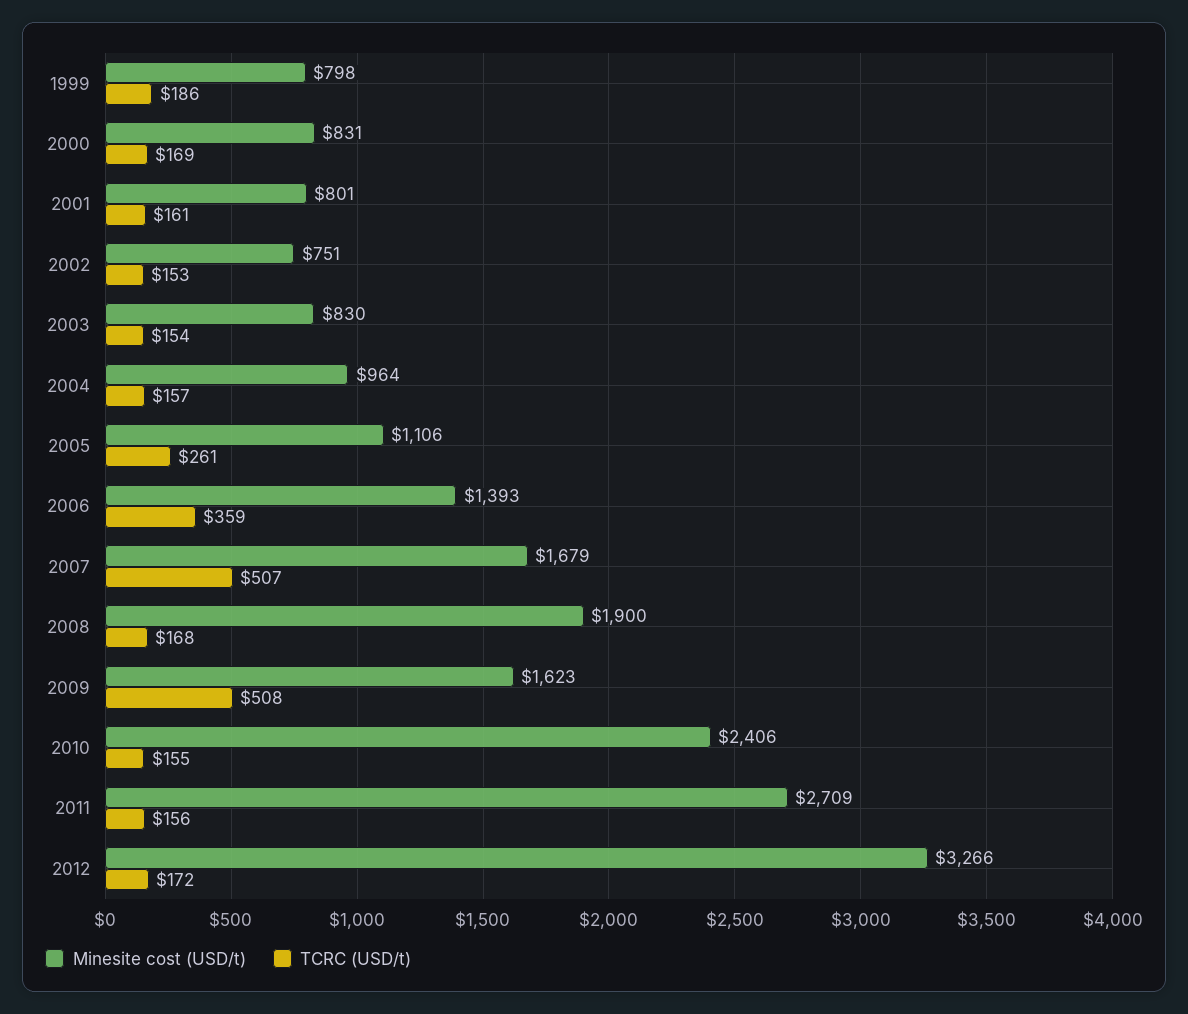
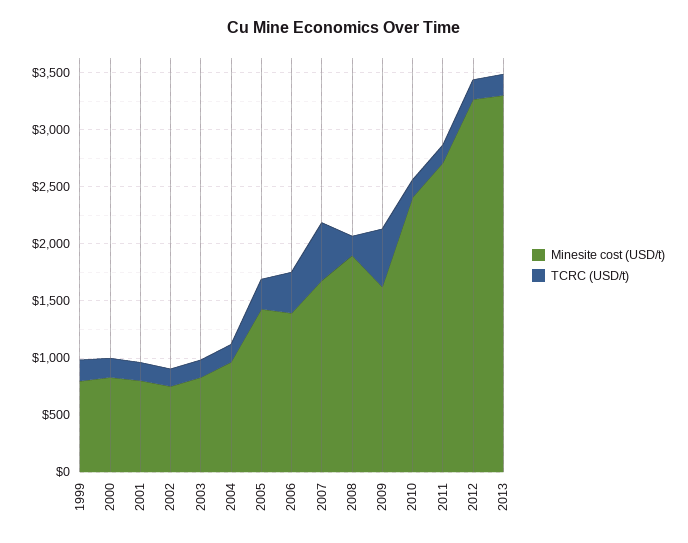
Minesite cost (USD/t), 2005: 1106 -> 1400
Minesite cost (USD/t), 2013: none -> 3300
TCRC (USD/t), 2013: none -> 200

